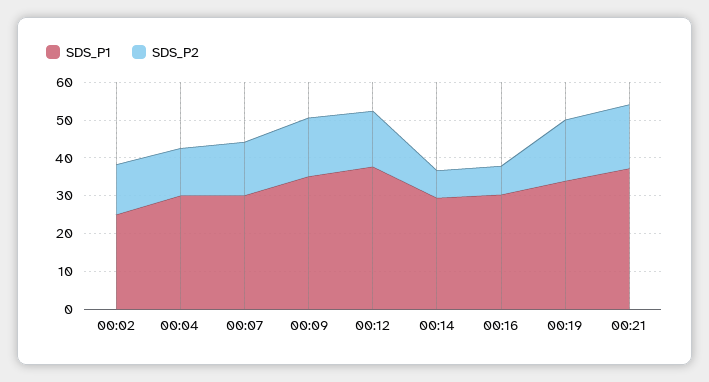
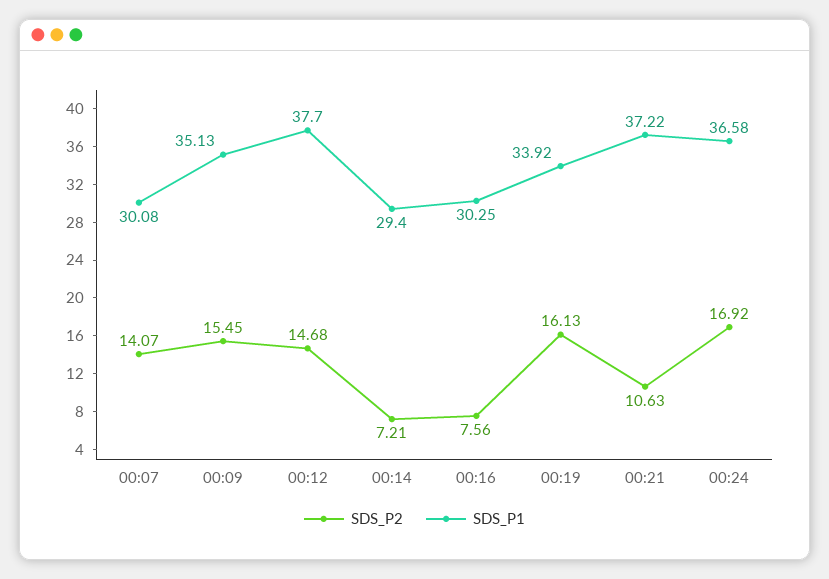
SDS_P1, 00:02: 25 -> none
SDS_P2, 00:02: 12.5 -> none
SDS_P1, 00:04: 30 -> none
SDS_P2, 00:04: 12.5 -> none
SDS_P2, 00:21: 17.5 -> 10.63
SDS_P2, 00:24: none -> 16.92
SDS_P1, 00:24: none -> 36.58

